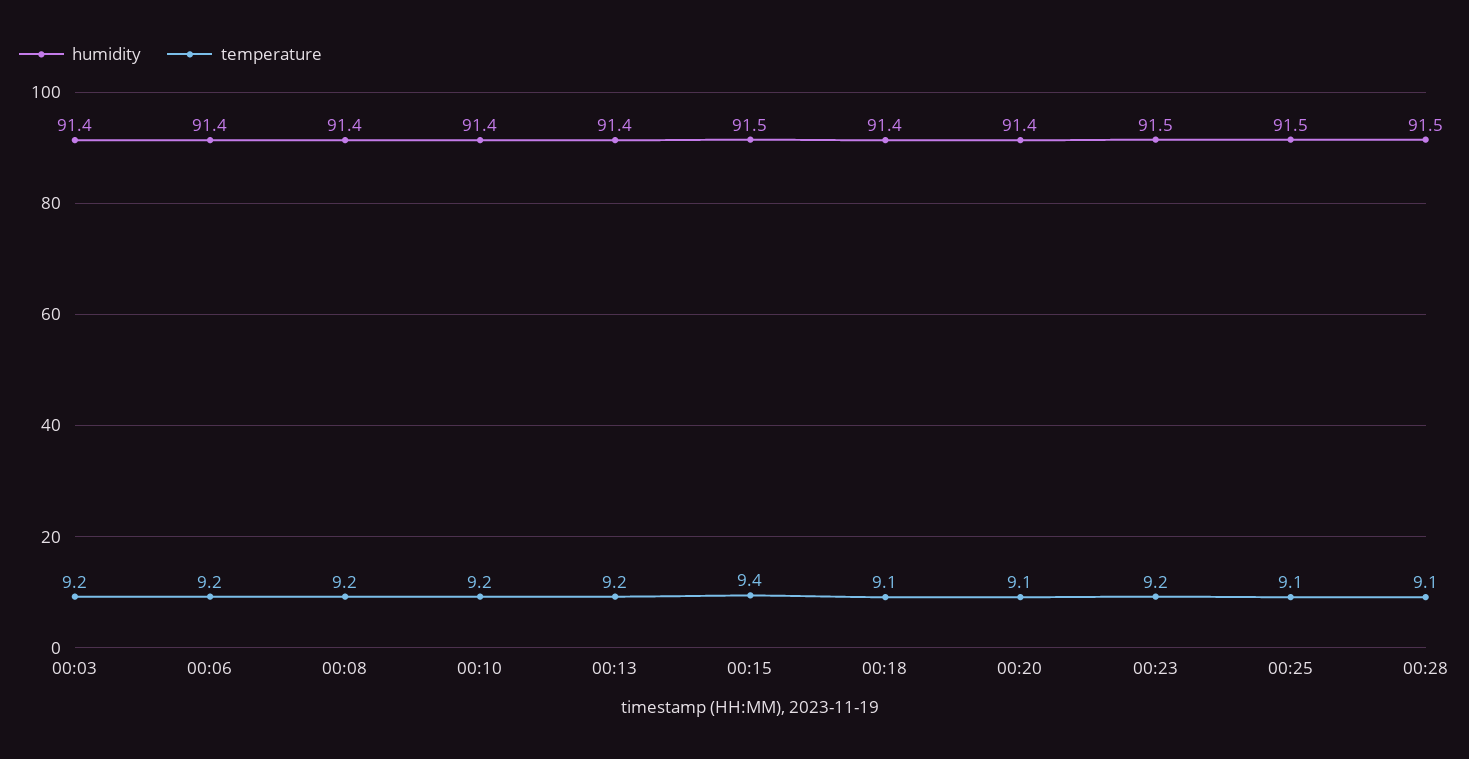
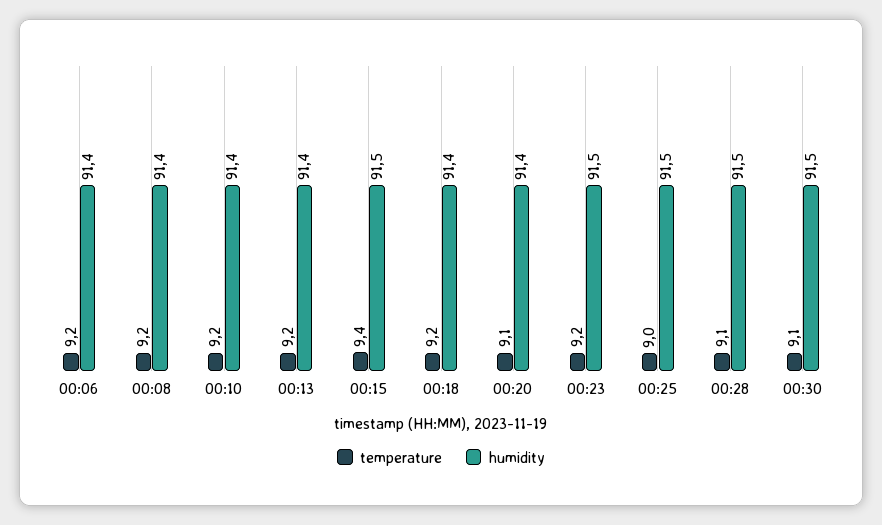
humidity, 00:03: 91.4 -> none
temperature, 00:03: 9.2 -> none
temperature, 00:18: 9.1 -> 9.2
temperature, 00:25: 9.1 -> 9
temperature, 00:30: none -> 9.1
humidity, 00:30: none -> 91.5

